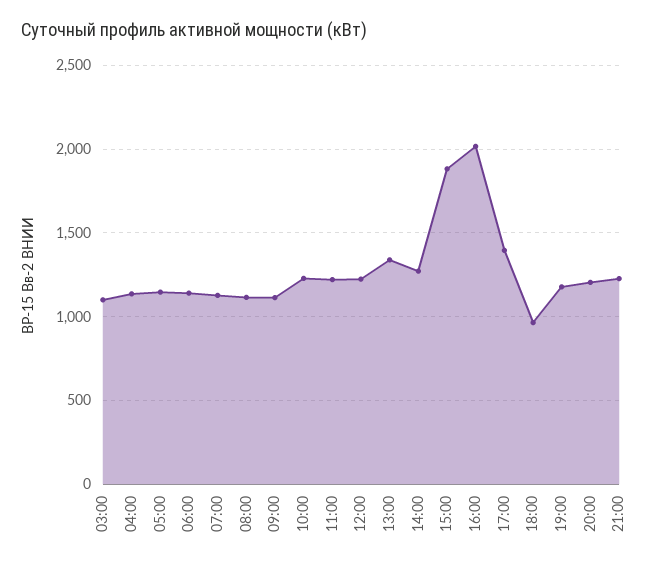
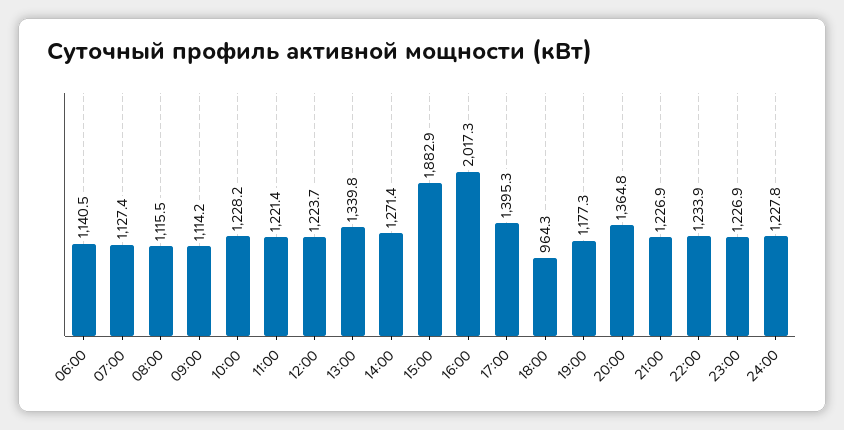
03:00: 1100 -> none
04:00: 1150 -> none
05:00: 1150 -> none
20:00: 1200 -> 1364.8
22:00: none -> 1233.9
23:00: none -> 1226.9
24:00: none -> 1227.8

